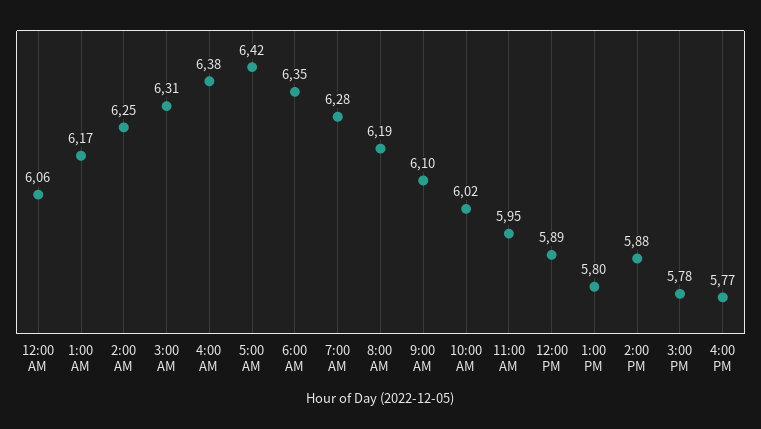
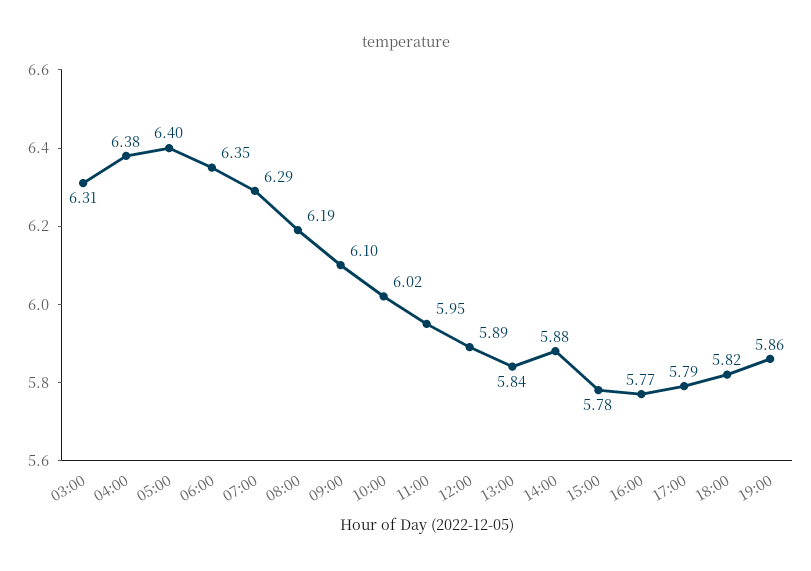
12:00 AM: 6.06 -> none
1:00 AM: 6.17 -> none
2:00 AM: 6.25 -> none
5:00 AM: 6.42 -> 6.4
7:00 AM: 6.28 -> 6.29
1:00 PM: 5.8 -> 5.84
17:00: none -> 5.79
18:00: none -> 5.82
19:00: none -> 5.86

